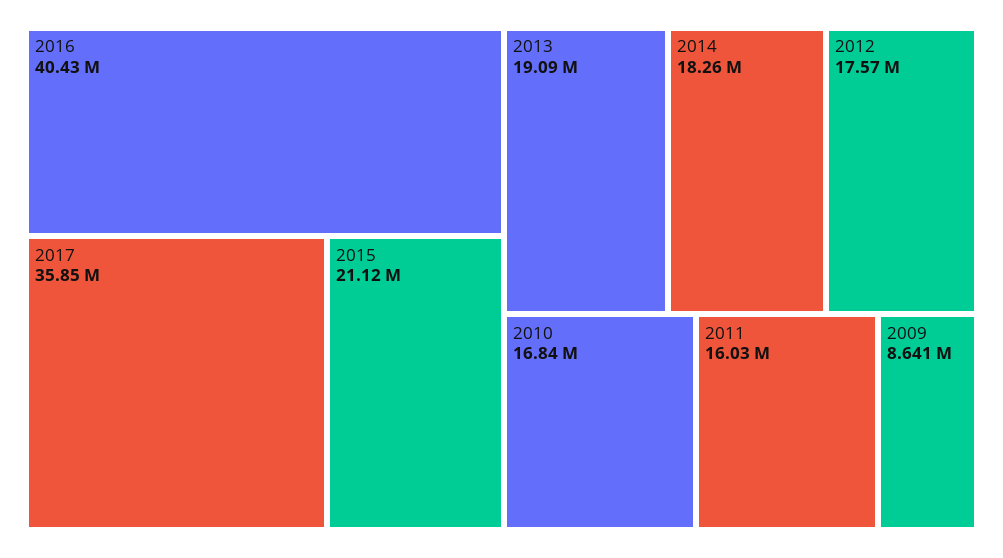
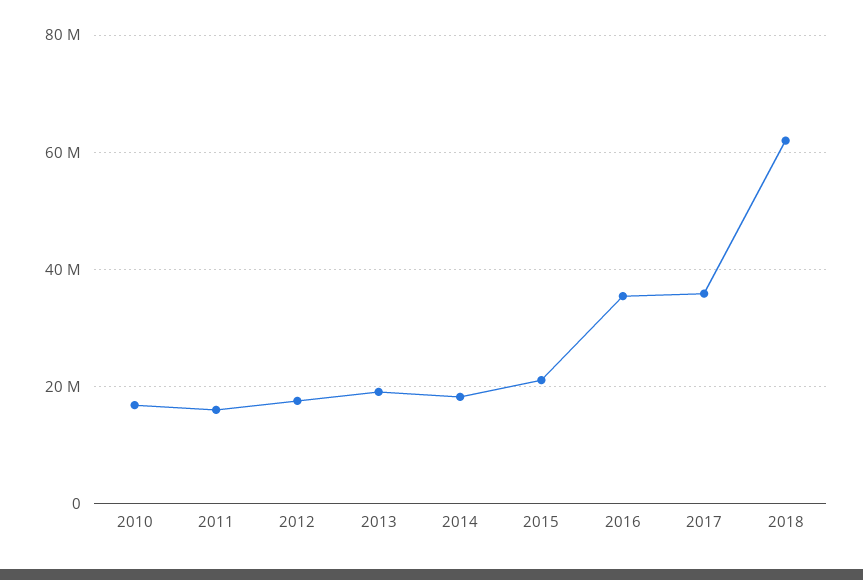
2016: 40430000 -> 36000000
2009: 8641000 -> none
2018: none -> 62000000

